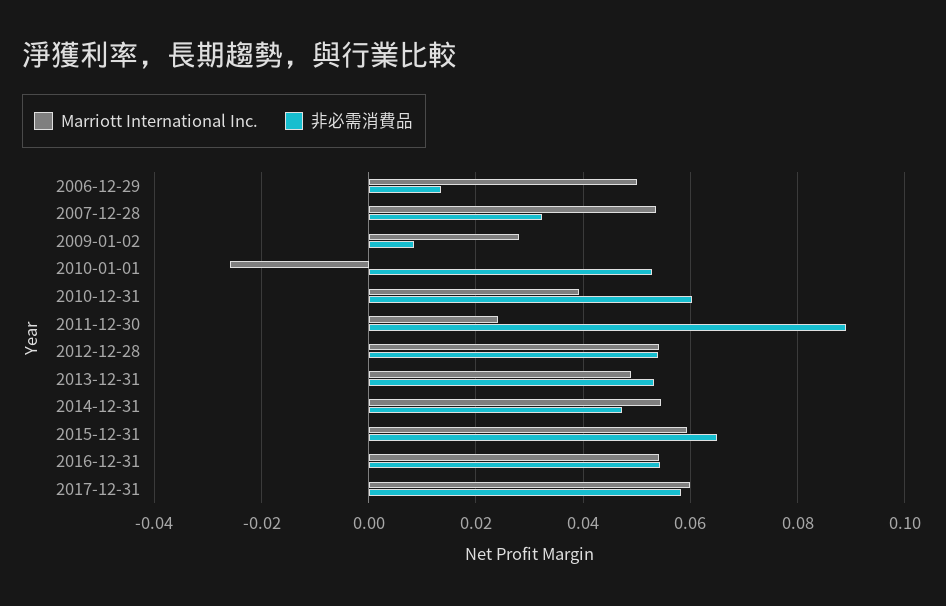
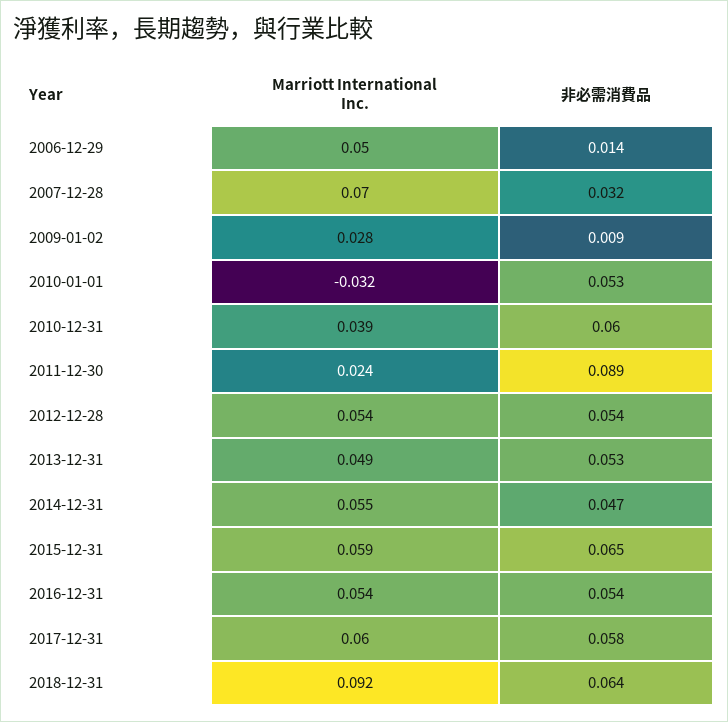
Marriott International Inc., 2007-12-28: 0.054 -> 0.07
Marriott International Inc., 2010-01-01: -0.026 -> -0.032
Marriott International Inc., 2018-12-31: none -> 0.092
非必需消費品, 2018-12-31: none -> 0.064

